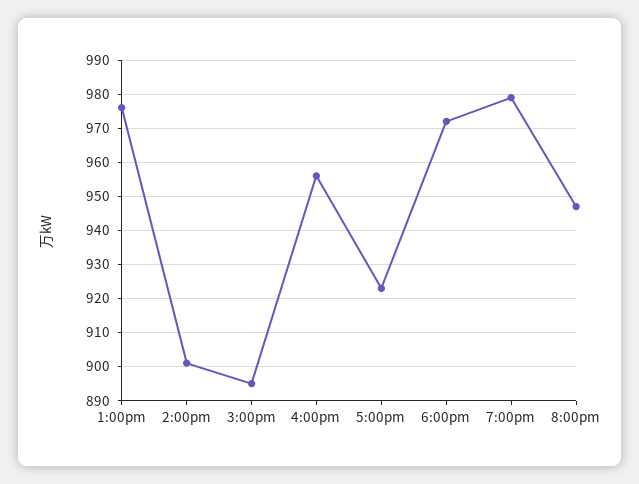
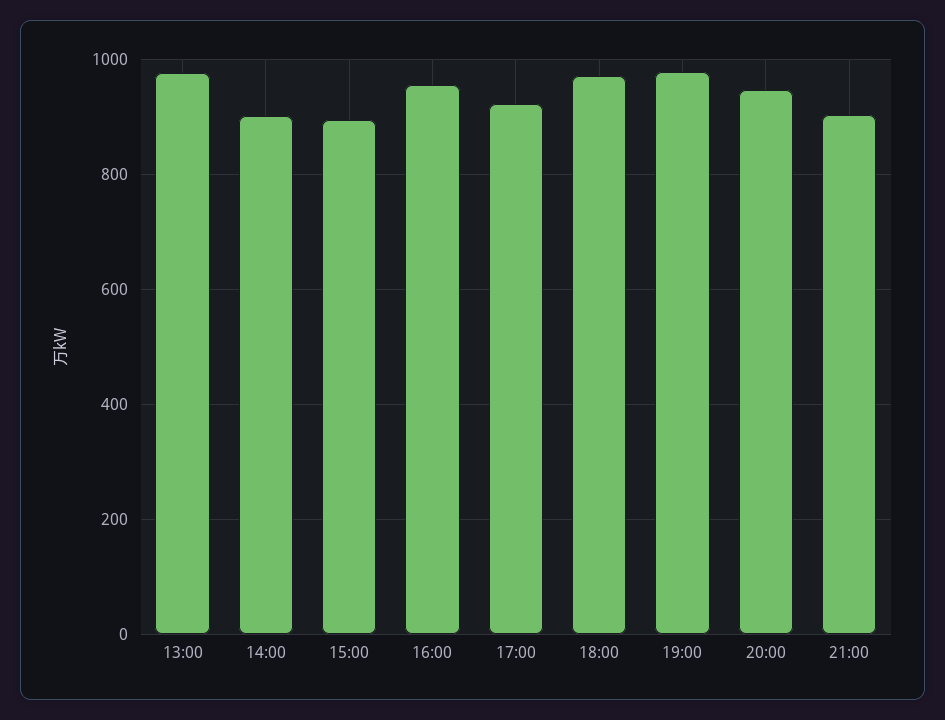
21:00: none -> 900

